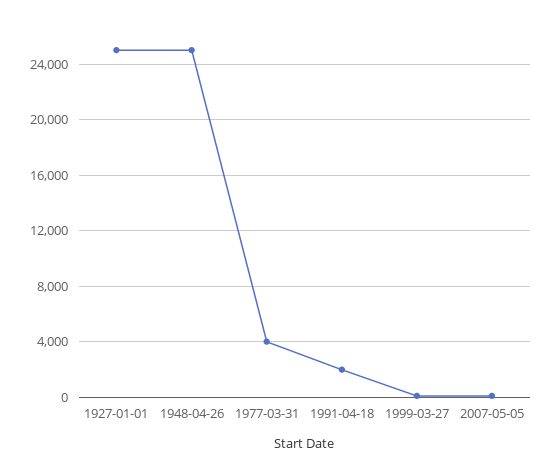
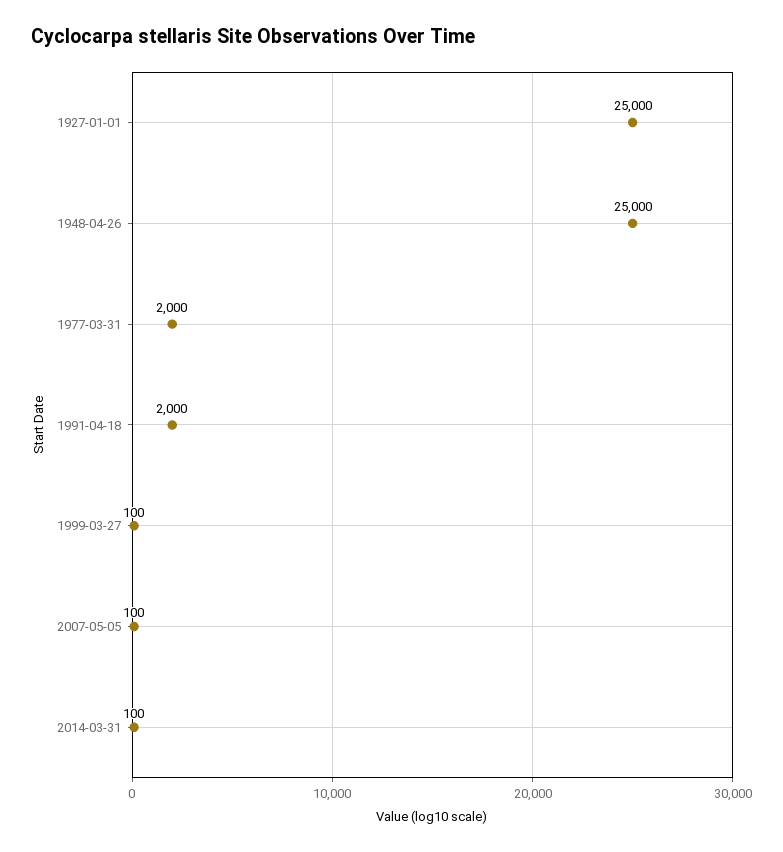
1977-03-31: 4000 -> 2000
2014-03-31: none -> 100

